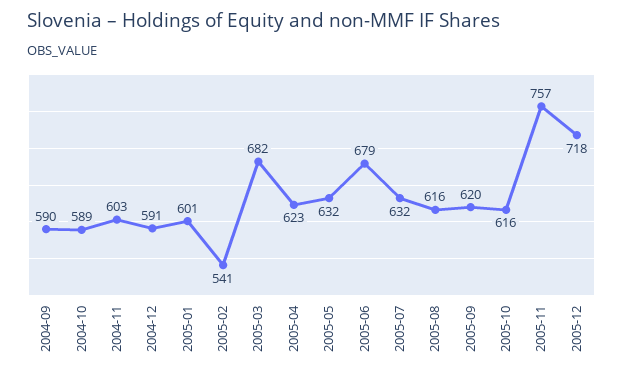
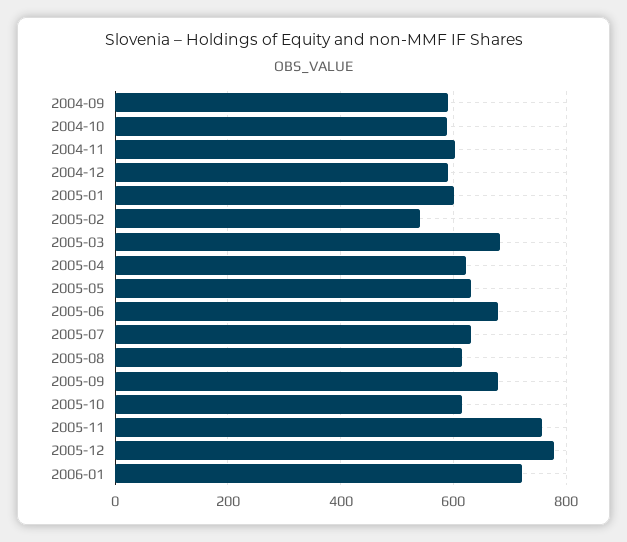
2005-09: 620 -> 680
2005-12: 718 -> 780
2006-01: none -> 720

